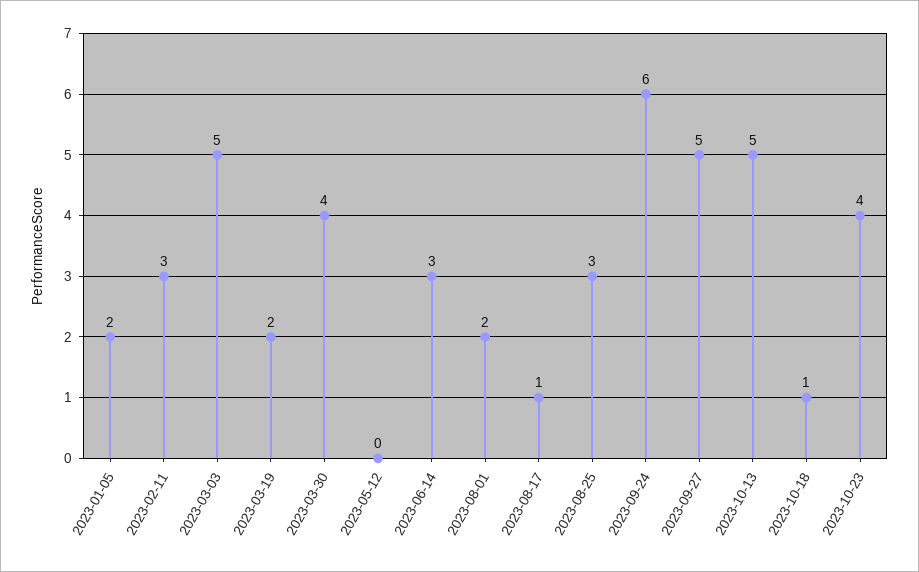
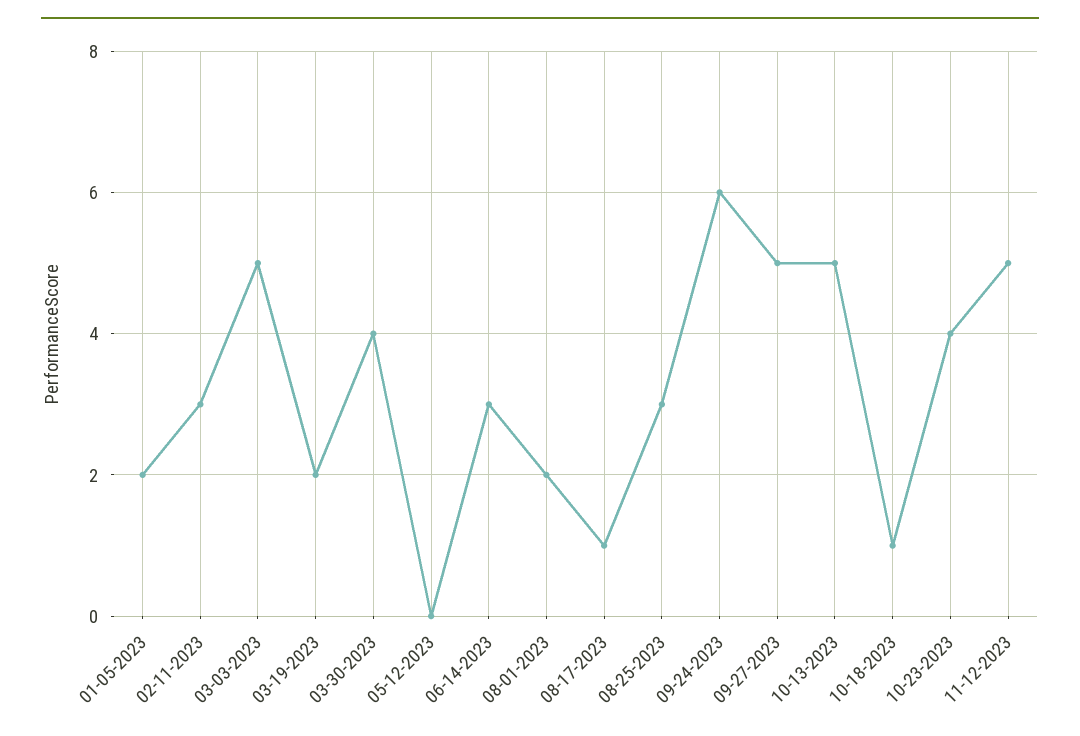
11-12-2023: none -> 5

